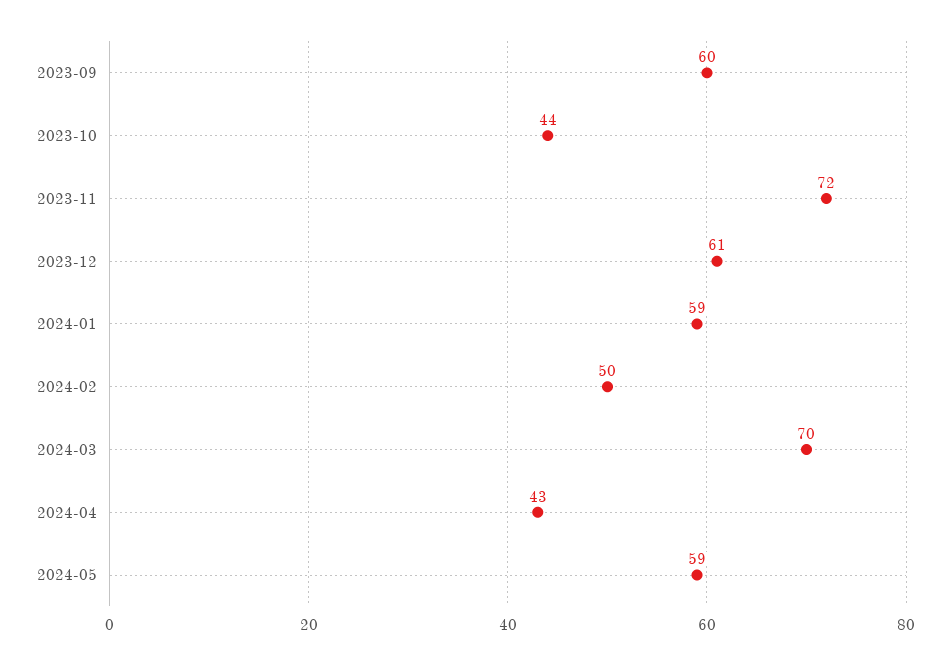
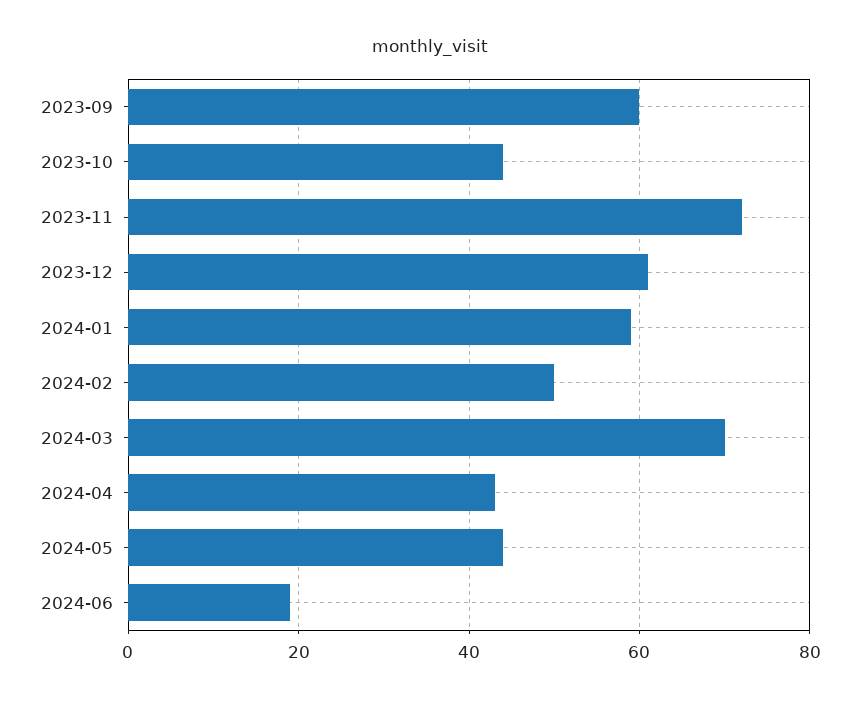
2024-05: 59 -> 45
2024-06: none -> 20

